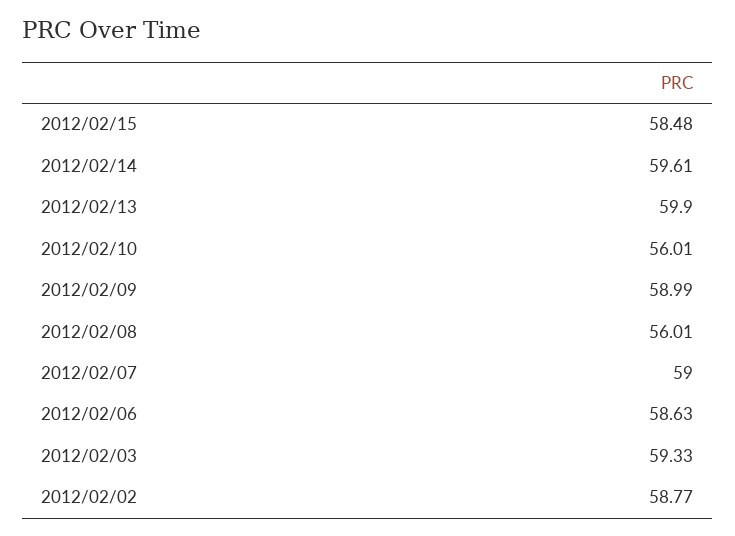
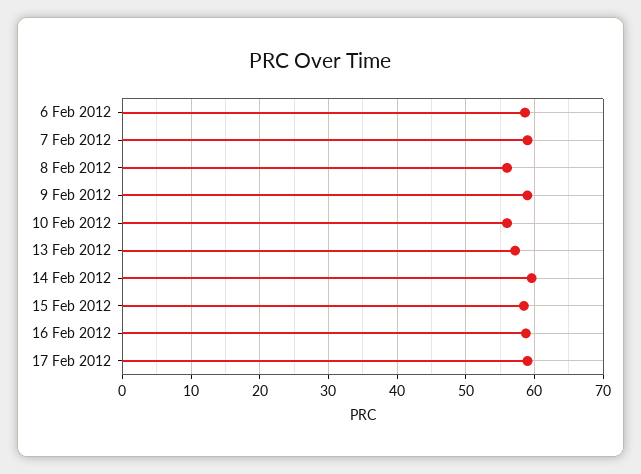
2012/02/13: 59.9 -> 57
2012/02/03: 59.33 -> none
2012/02/02: 58.77 -> none
16 Feb 2012: none -> 59
17 Feb 2012: none -> 59

